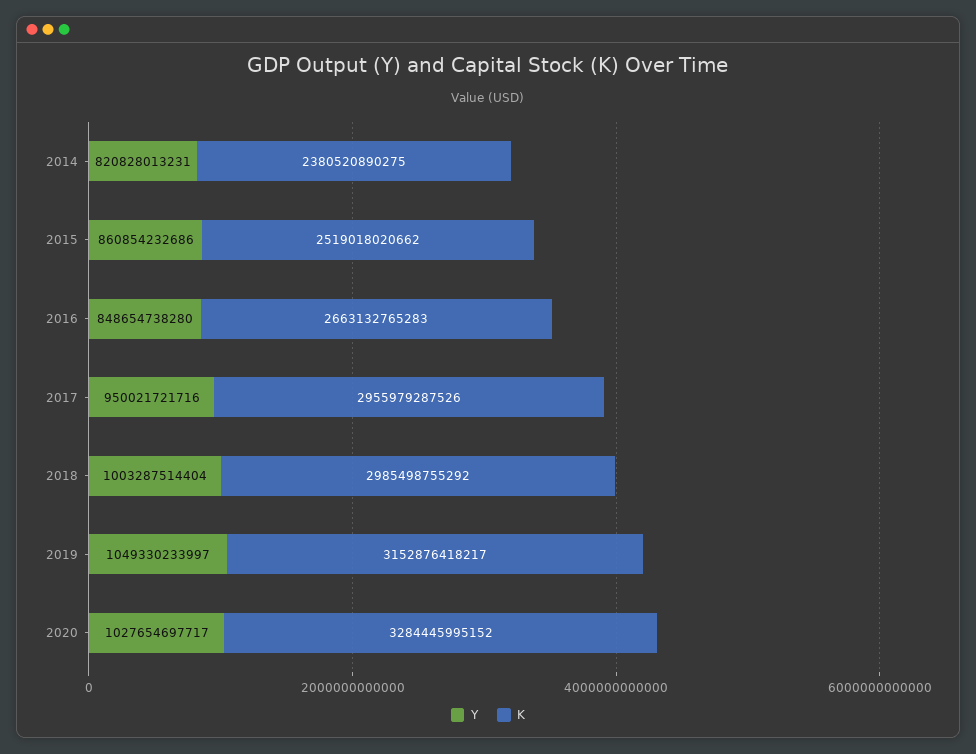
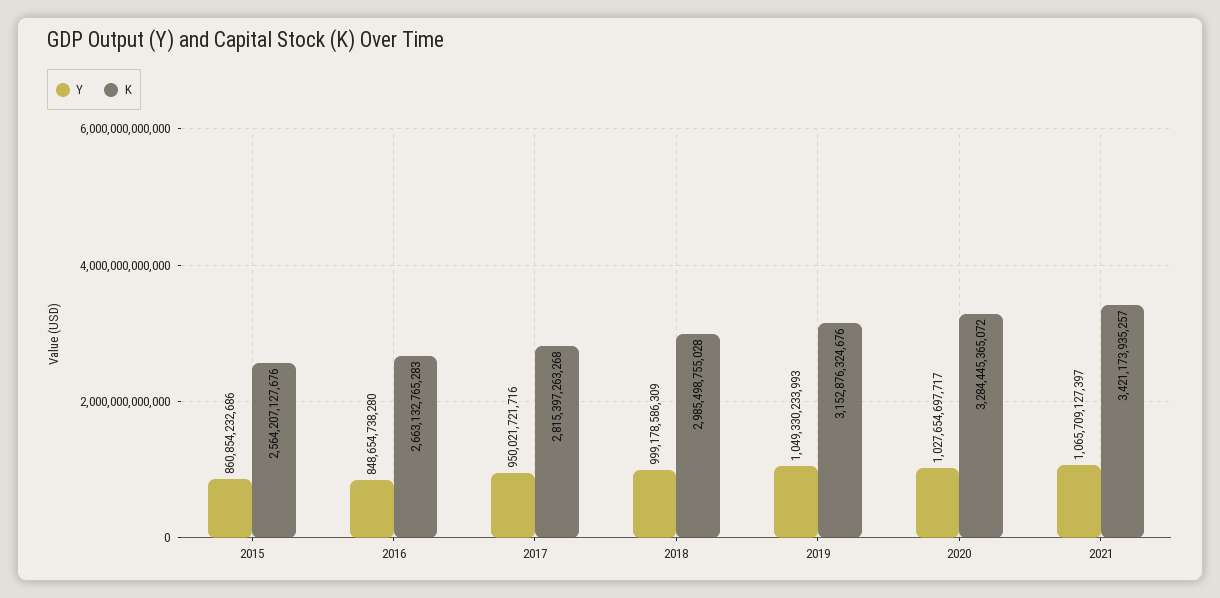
Y, 2014: 820828013231 -> none
K, 2014: 2380520890275 -> none
K, 2015: 2519018020662 -> 2564207127676
K, 2017: 2955979287526 -> 2815397263268
Y, 2018: 1003287514404 -> 999178586309
K, 2018: 2985498755292 -> 2985498755028
Y, 2019: 1049330233997 -> 1049330233993
K, 2019: 3152876418217 -> 3152876324676
K, 2020: 3284445995152 -> 3284445365072
Y, 2021: none -> 1065709127397
K, 2021: none -> 3421173935257

